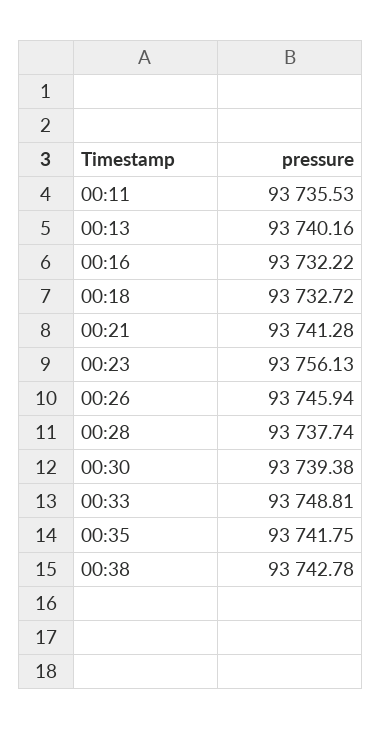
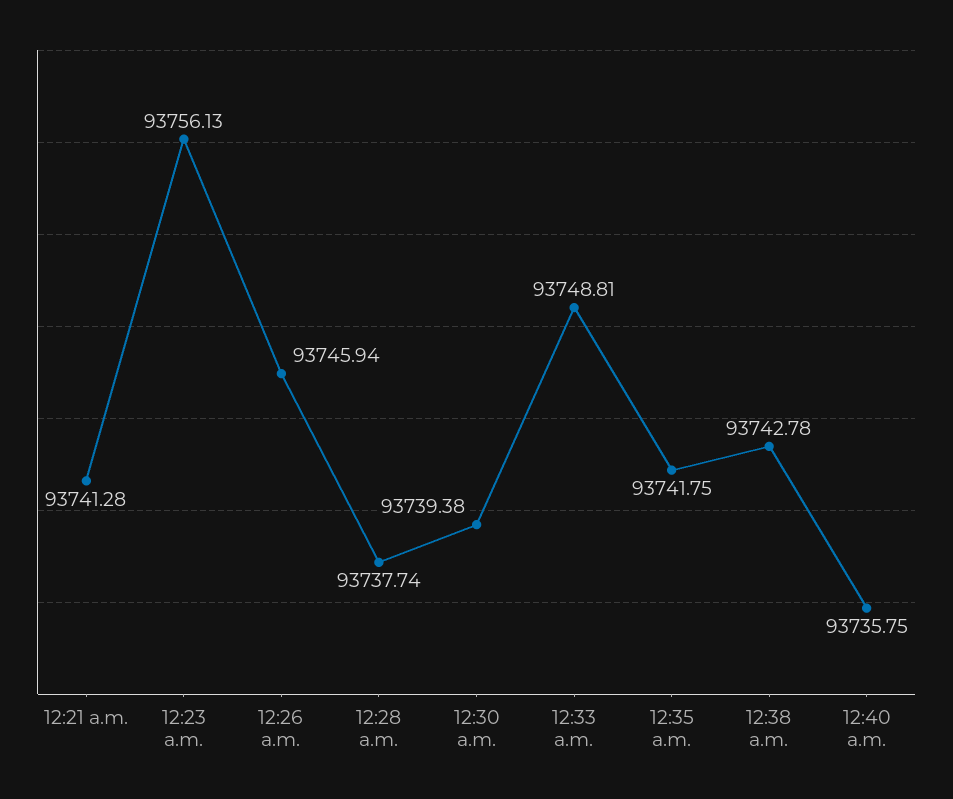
00:11: 93735.53 -> none
00:13: 93740.16 -> none
00:16: 93732.22 -> none
00:18: 93732.72 -> none
12:40 a.m.: none -> 93735.75

